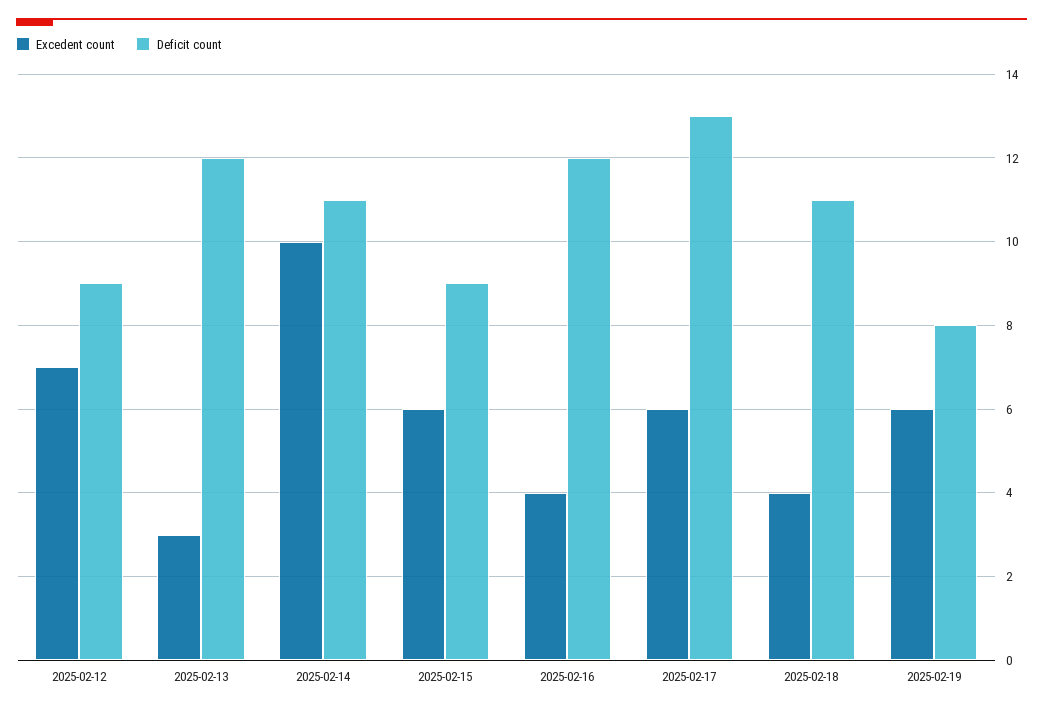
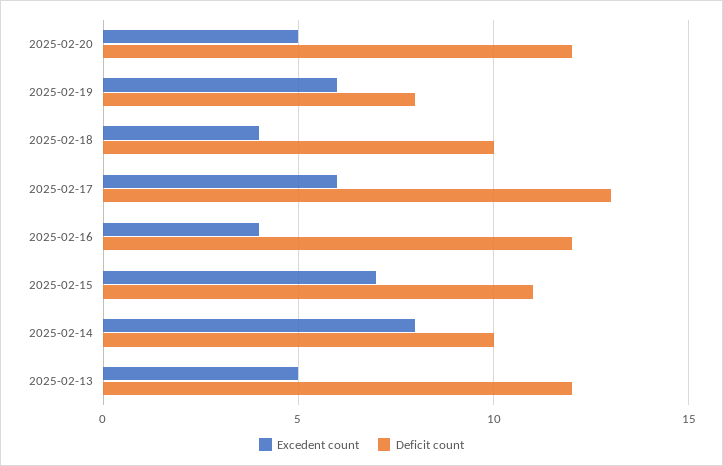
Excedent count, 2025-02-12: 7 -> none
Deficit count, 2025-02-12: 9 -> none
Excedent count, 2025-02-13: 3 -> 5
Excedent count, 2025-02-14: 10 -> 8
Deficit count, 2025-02-14: 11 -> 10
Excedent count, 2025-02-15: 6 -> 7
Deficit count, 2025-02-15: 9 -> 11
Deficit count, 2025-02-18: 11 -> 10
Excedent count, 2025-02-20: none -> 5
Deficit count, 2025-02-20: none -> 12

